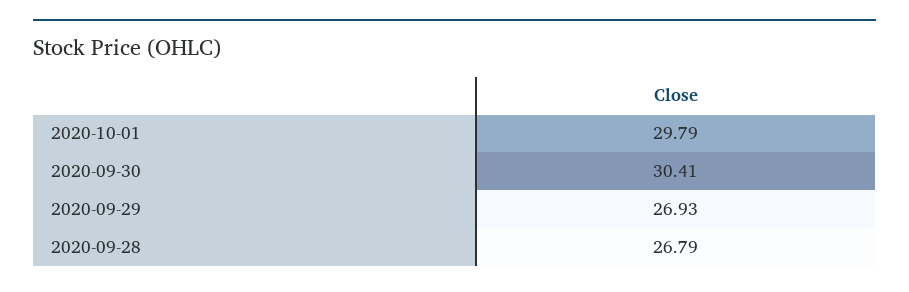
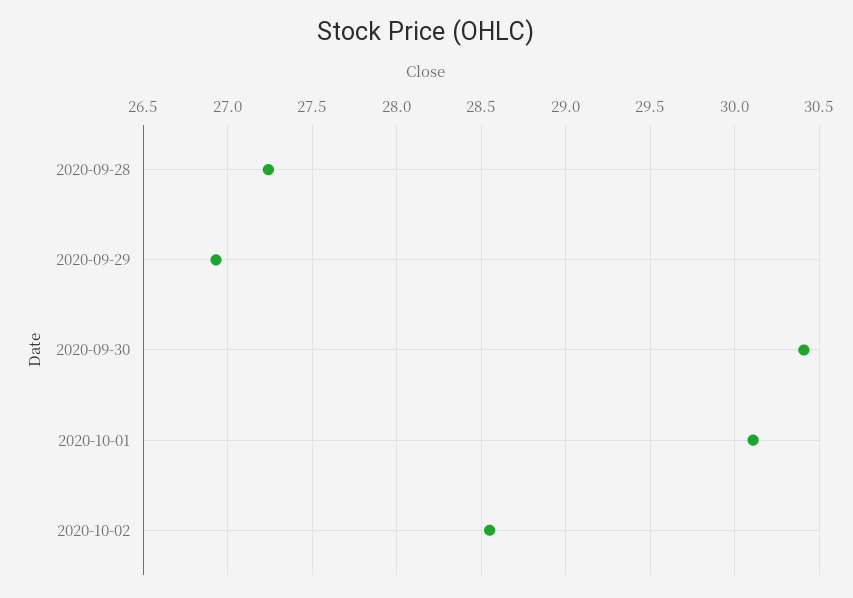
2020-10-01: 29.79 -> 30.1
2020-09-28: 26.79 -> 27.25
2020-10-02: none -> 28.55

